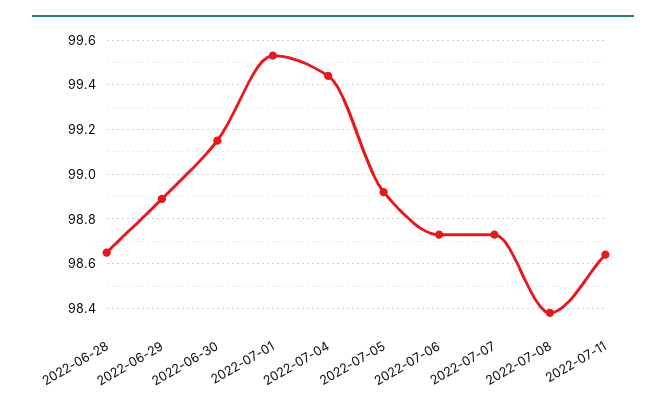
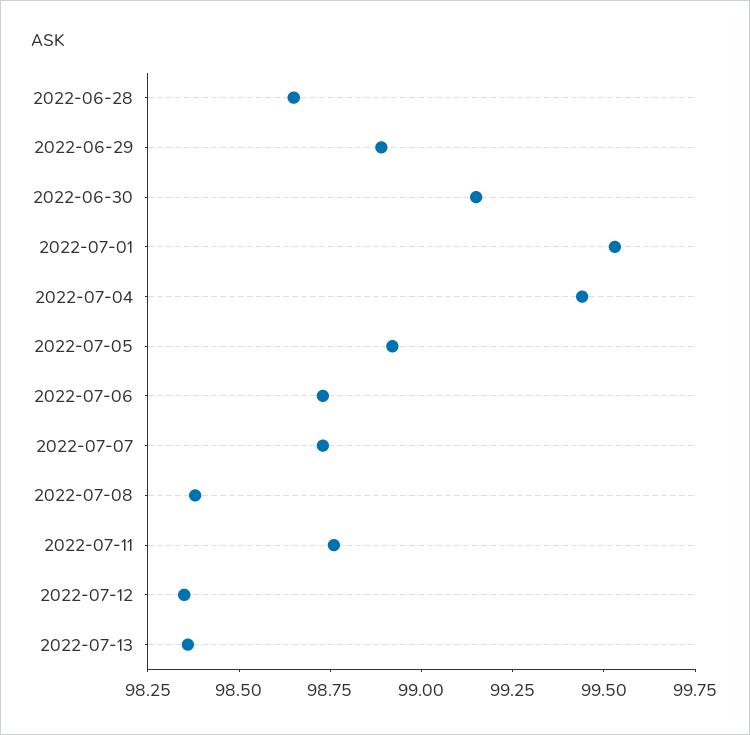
2022-07-11: 98.65 -> 98.75
2022-07-12: none -> 98.35
2022-07-13: none -> 98.35

